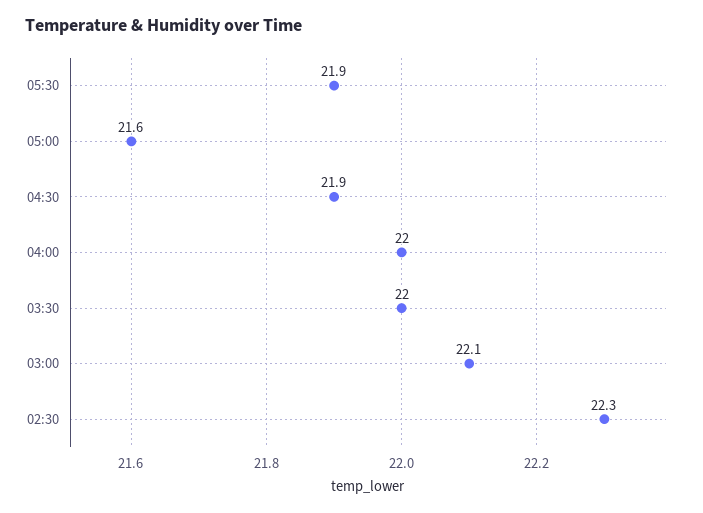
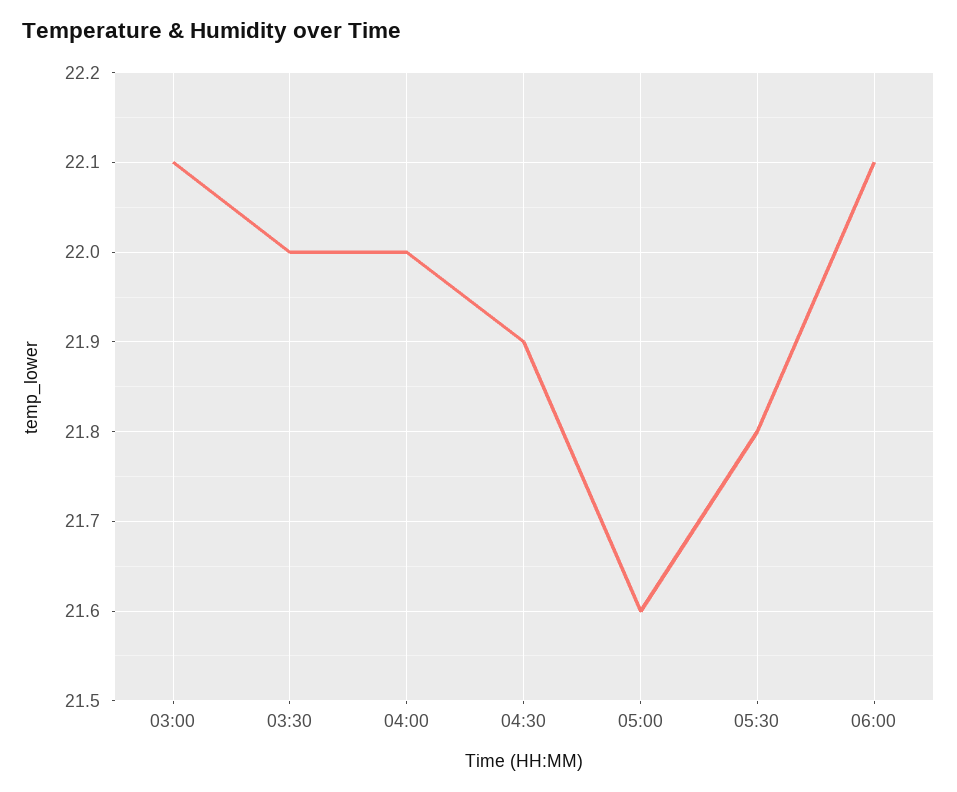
05:30: 21.9 -> 21.8
02:30: 22.3 -> none
06:00: none -> 22.1

